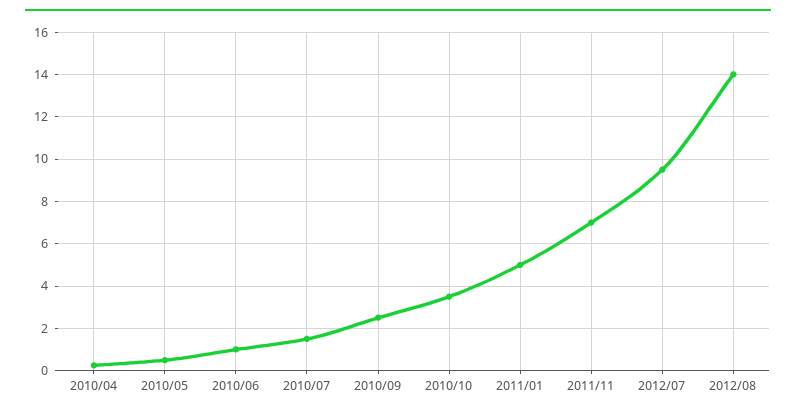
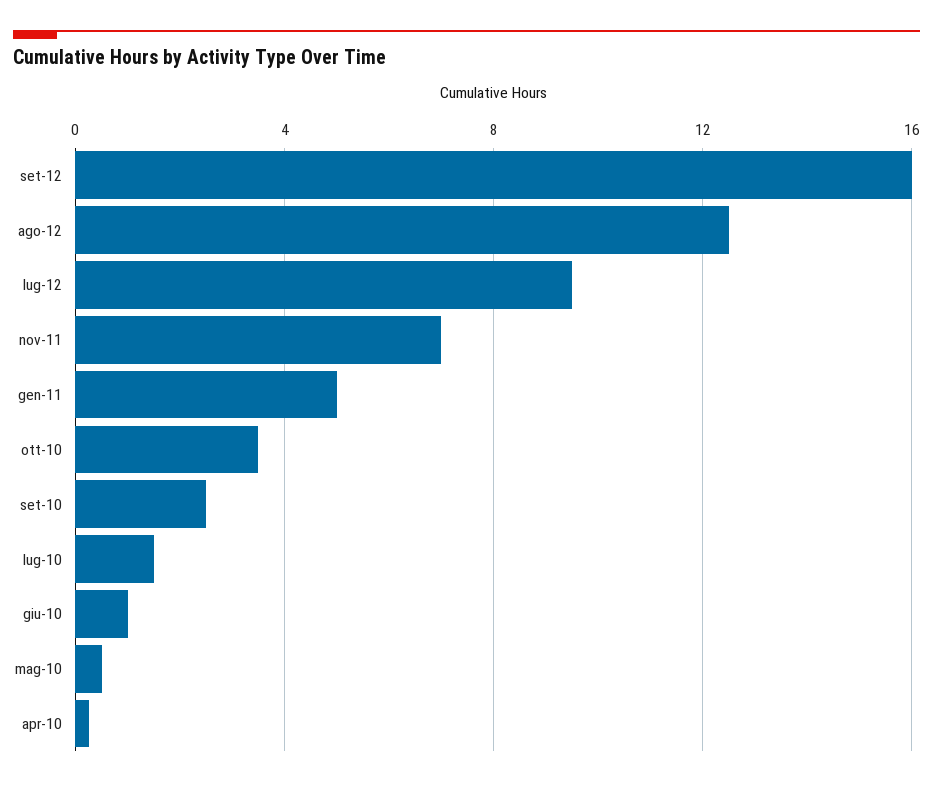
2012/08: 14 -> 12.5
set-12: none -> 16

